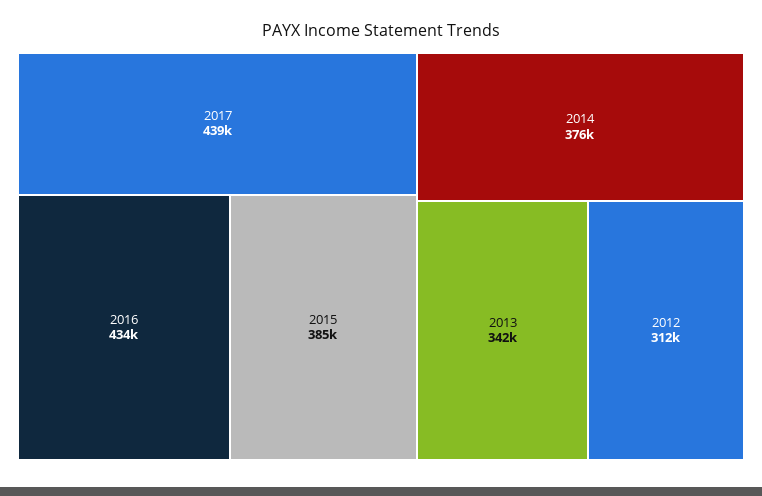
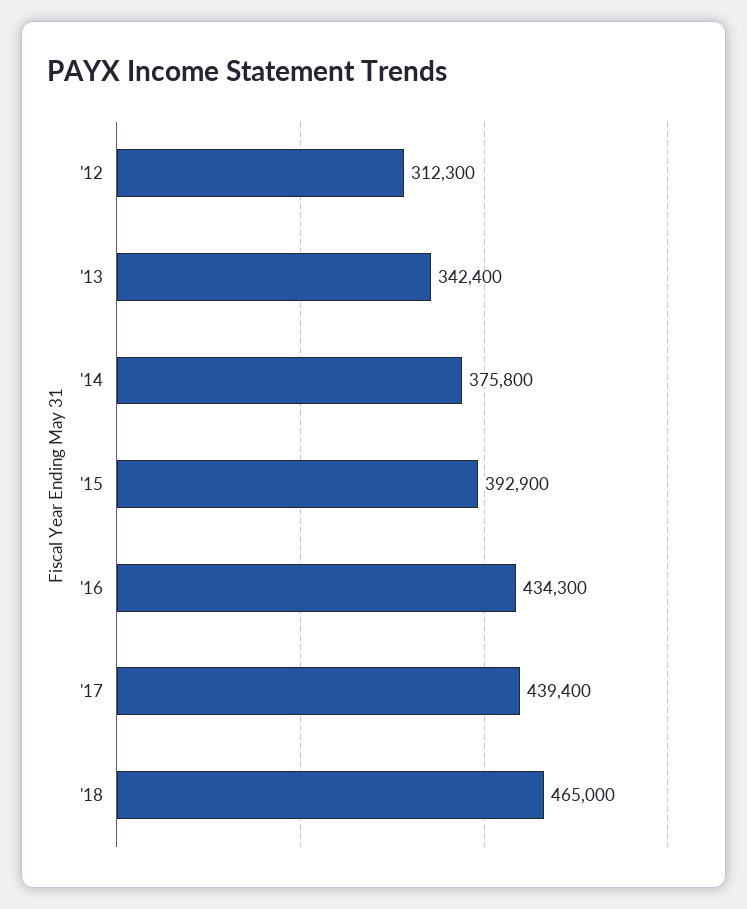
2015: 385000 -> 392900
'18: none -> 465000

